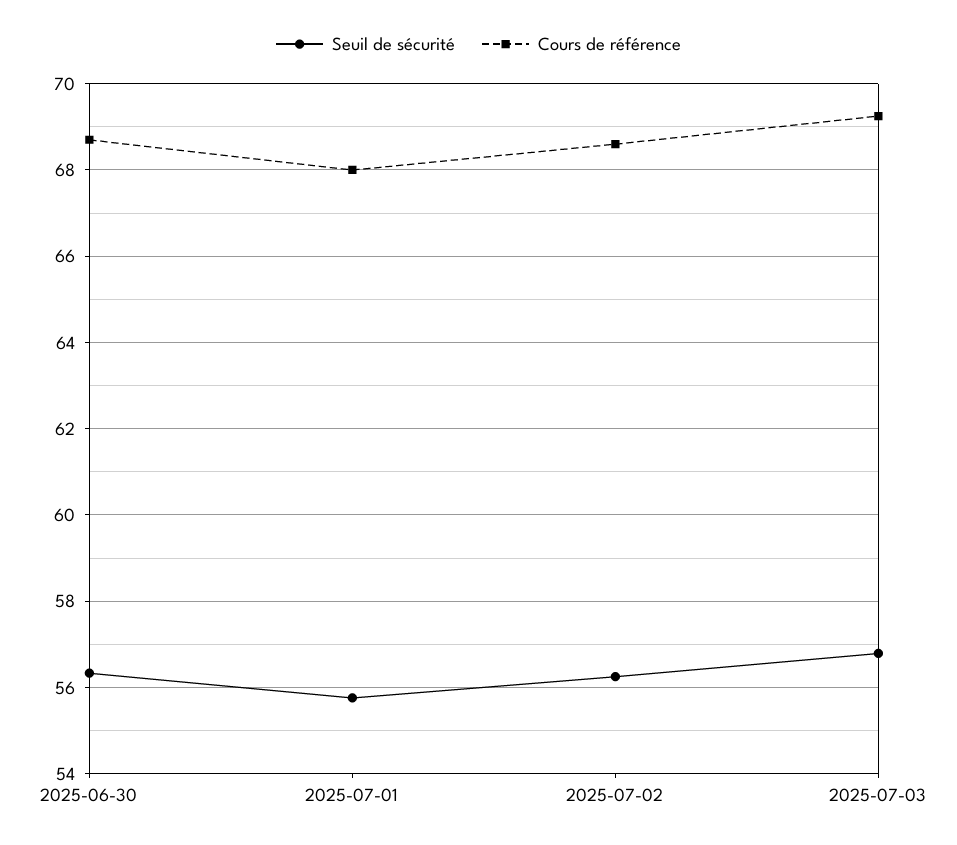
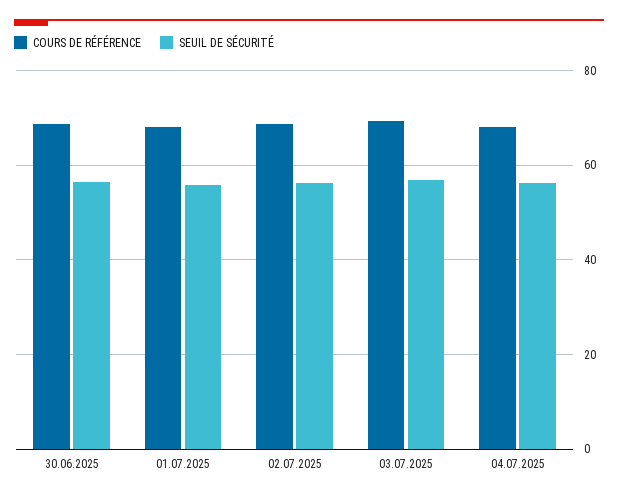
Cours de référence, 04.07.2025: none -> 68
Seuil de sécurité, 04.07.2025: none -> 56

